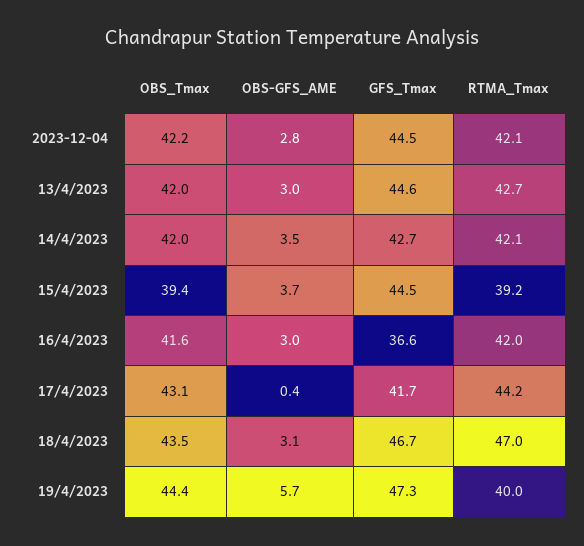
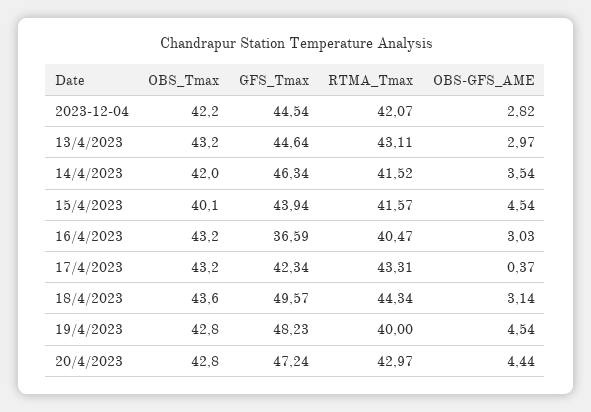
OBS_Tmax, 13/4/2023: 42 -> 43.2
RTMA_Tmax, 13/4/2023: 42.7 -> 43.11
GFS_Tmax, 14/4/2023: 42.7 -> 46.34
RTMA_Tmax, 14/4/2023: 42.1 -> 41.52
OBS_Tmax, 15/4/2023: 39.4 -> 40.1
OBS-GFS_AME, 15/4/2023: 3.7 -> 4.54
GFS_Tmax, 15/4/2023: 44.5 -> 43.94
RTMA_Tmax, 15/4/2023: 39.2 -> 41.57
OBS_Tmax, 16/4/2023: 41.6 -> 43.2
RTMA_Tmax, 16/4/2023: 42 -> 40.47
OBS_Tmax, 17/4/2023: 43.1 -> 43.2
GFS_Tmax, 17/4/2023: 41.7 -> 42.34
RTMA_Tmax, 17/4/2023: 44.2 -> 43.31
OBS_Tmax, 18/4/2023: 43.5 -> 43.6
GFS_Tmax, 18/4/2023: 46.7 -> 49.57
RTMA_Tmax, 18/4/2023: 47 -> 44.34
OBS_Tmax, 19/4/2023: 44.4 -> 42.8
OBS-GFS_AME, 19/4/2023: 5.7 -> 4.54
GFS_Tmax, 19/4/2023: 47.3 -> 48.23
OBS_Tmax, 20/4/2023: none -> 42.8
GFS_Tmax, 20/4/2023: none -> 47.24
RTMA_Tmax, 20/4/2023: none -> 42.97
OBS-GFS_AME, 20/4/2023: none -> 4.44

